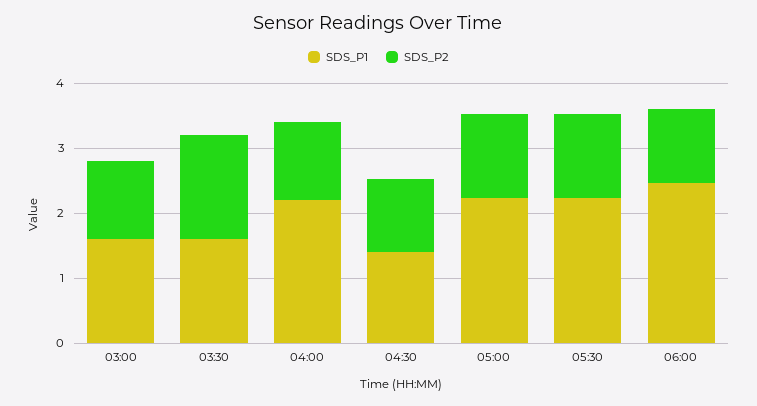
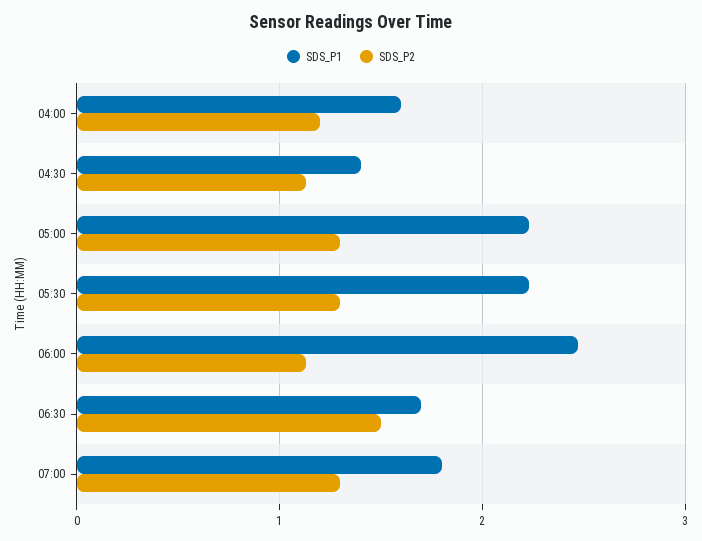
SDS_P1, 03:00: 1.6 -> none
SDS_P2, 03:00: 1.2 -> none
SDS_P1, 03:30: 1.6 -> none
SDS_P2, 03:30: 1.6 -> none
SDS_P1, 04:00: 2.2 -> 1.6
SDS_P1, 06:30: none -> 1.7
SDS_P2, 06:30: none -> 1.5
SDS_P1, 07:00: none -> 1.8
SDS_P2, 07:00: none -> 1.3

